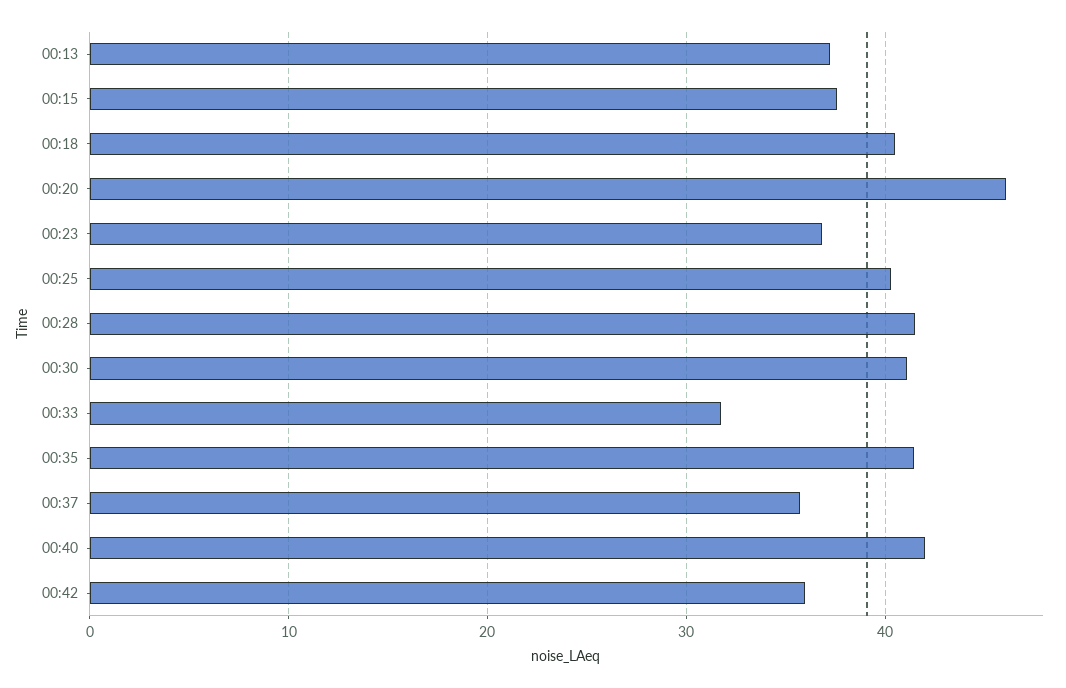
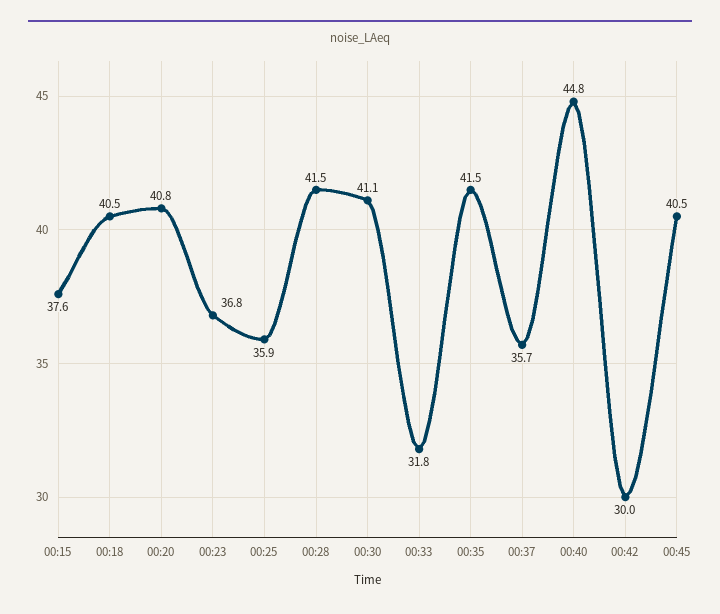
00:13: 37 -> none
00:20: 46 -> 40.8
00:25: 40 -> 35.9
00:40: 42 -> 44.8
00:42: 36 -> 30
00:45: none -> 40.5

